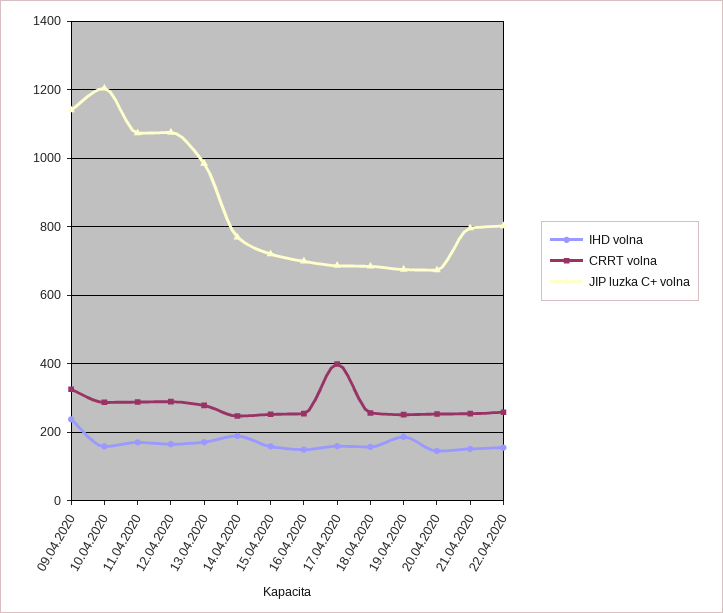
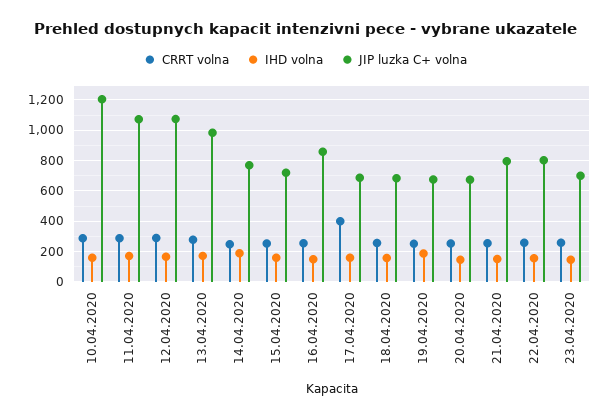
IHD volna, 09.04.2020: 240 -> none
CRRT volna, 09.04.2020: 320 -> none
JIP luzka C+ volna, 09.04.2020: 1140 -> none
JIP luzka C+ volna, 16.04.2020: 700 -> 850
CRRT volna, 23.04.2020: none -> 250
IHD volna, 23.04.2020: none -> 150
JIP luzka C+ volna, 23.04.2020: none -> 700

